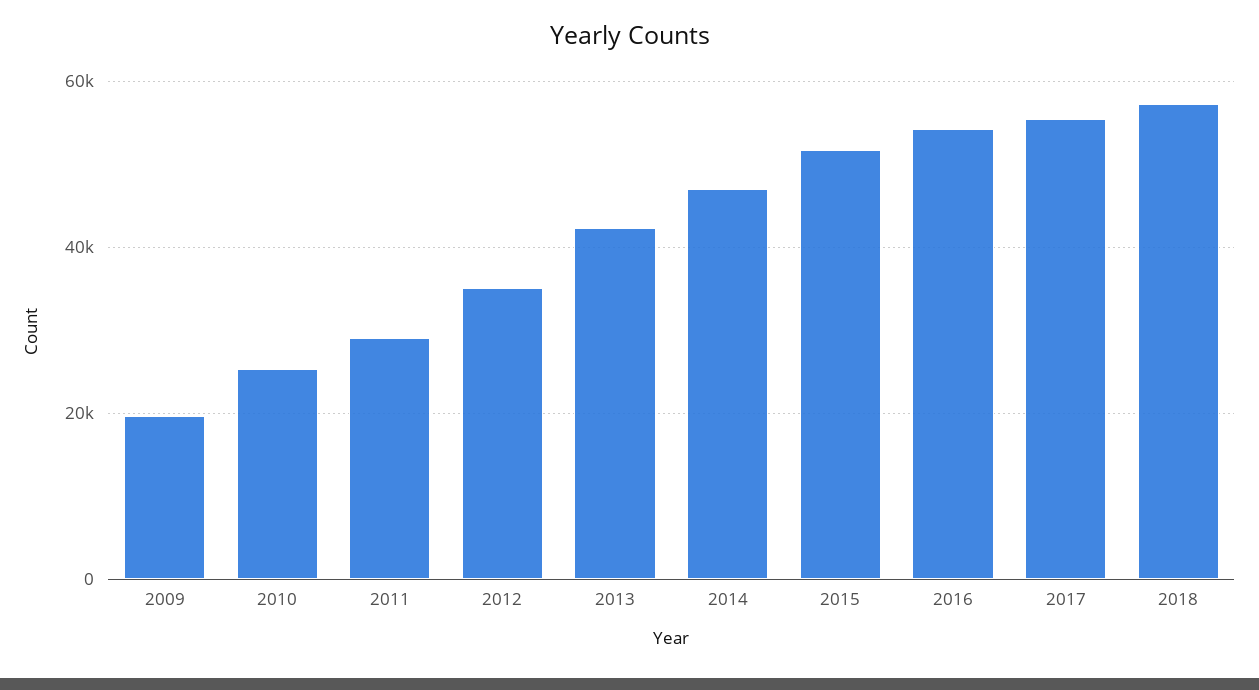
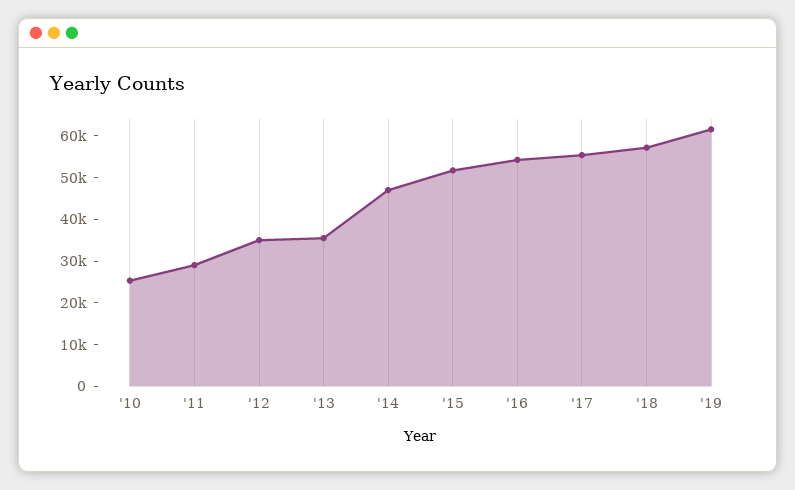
2009: 20000 -> none
2013: 42000 -> 36000
'19: none -> 62000

